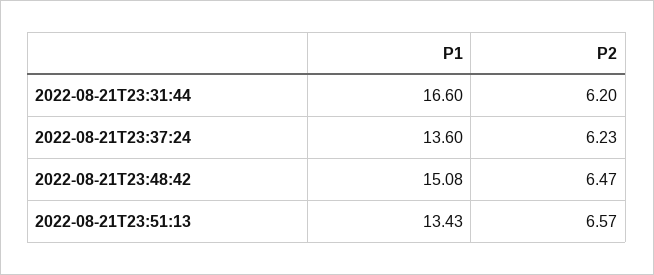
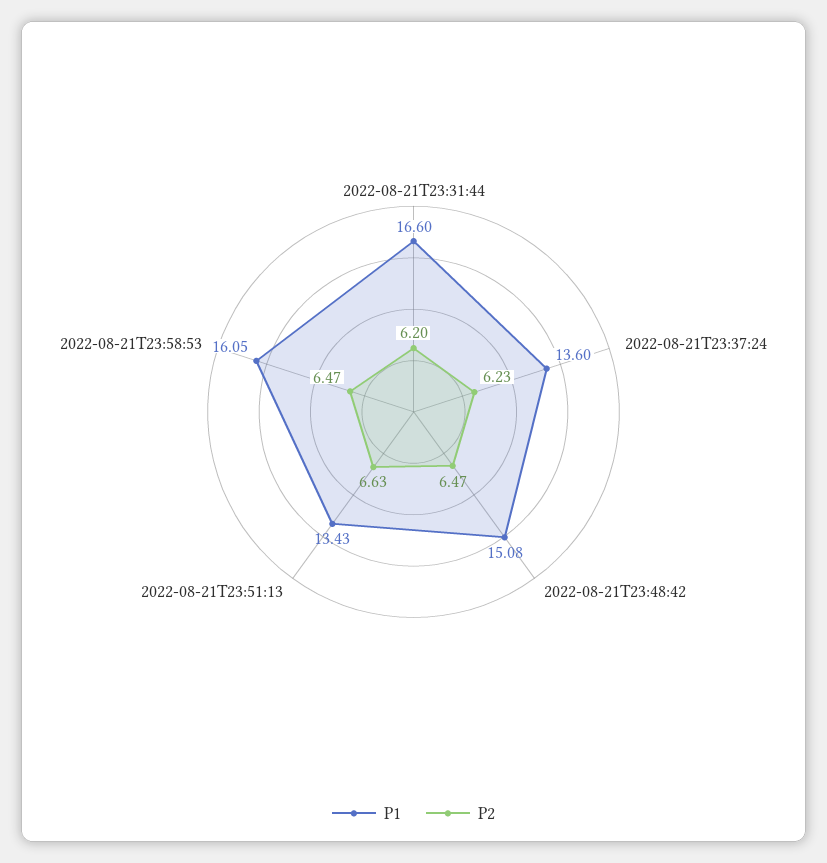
P2, 2022-08-21T23:51:13: 6.57 -> 6.63
P1, 2022-08-21T23:58:53: none -> 16.05
P2, 2022-08-21T23:58:53: none -> 6.47

